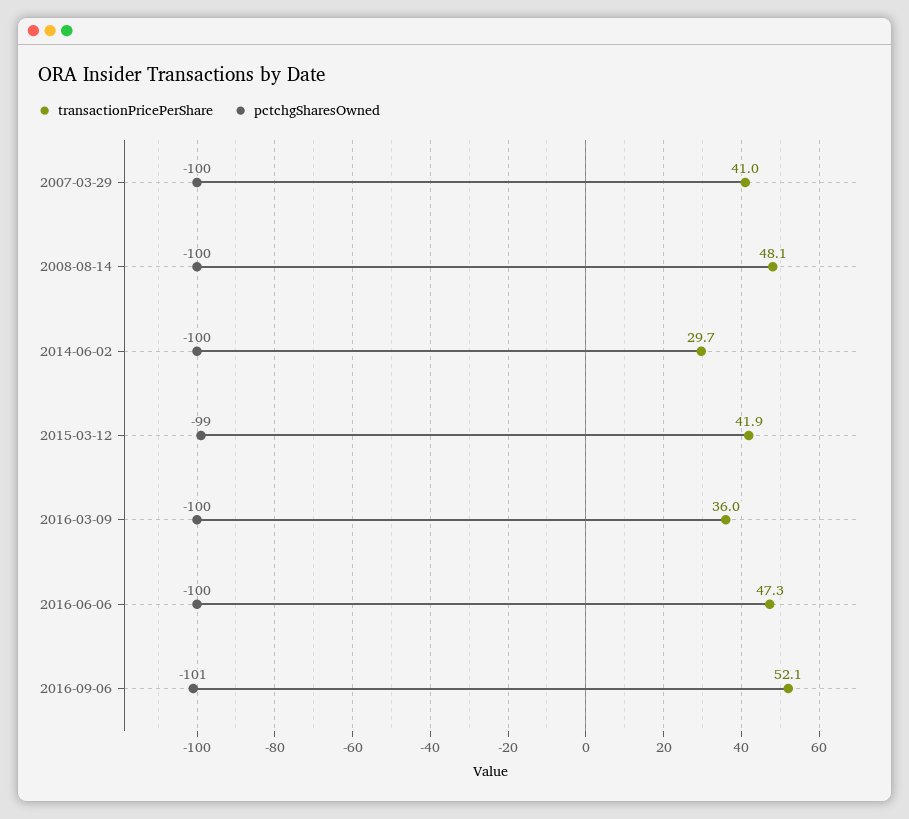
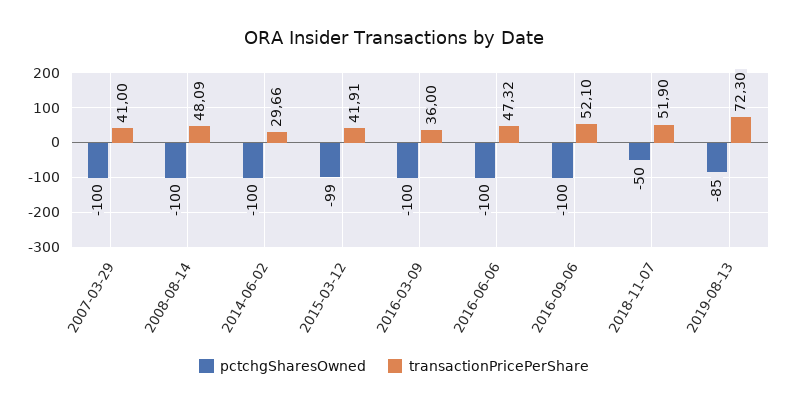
pctchgSharesOwned, 2016-09-06: -101 -> -100
pctchgSharesOwned, 2018-11-07: none -> -50
transactionPricePerShare, 2018-11-07: none -> 51.9
pctchgSharesOwned, 2019-08-13: none -> -85
transactionPricePerShare, 2019-08-13: none -> 72.3

